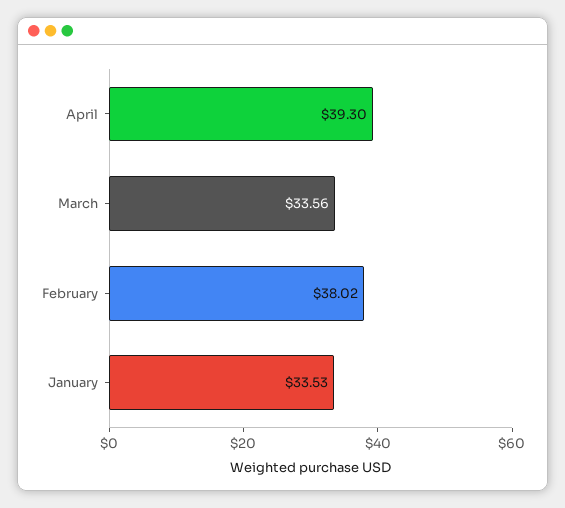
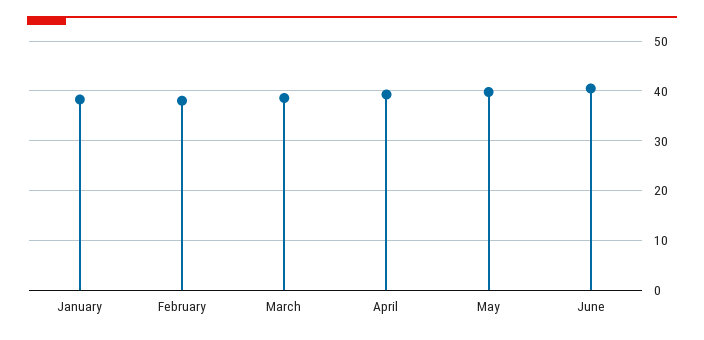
March: 33.56 -> 38
January: 33.53 -> 38
May: none -> 40
June: none -> 40

